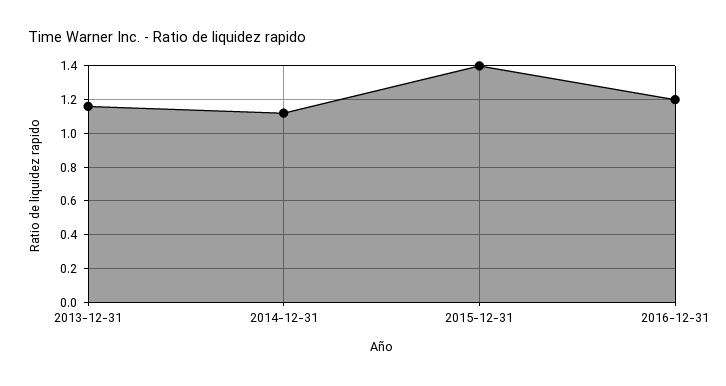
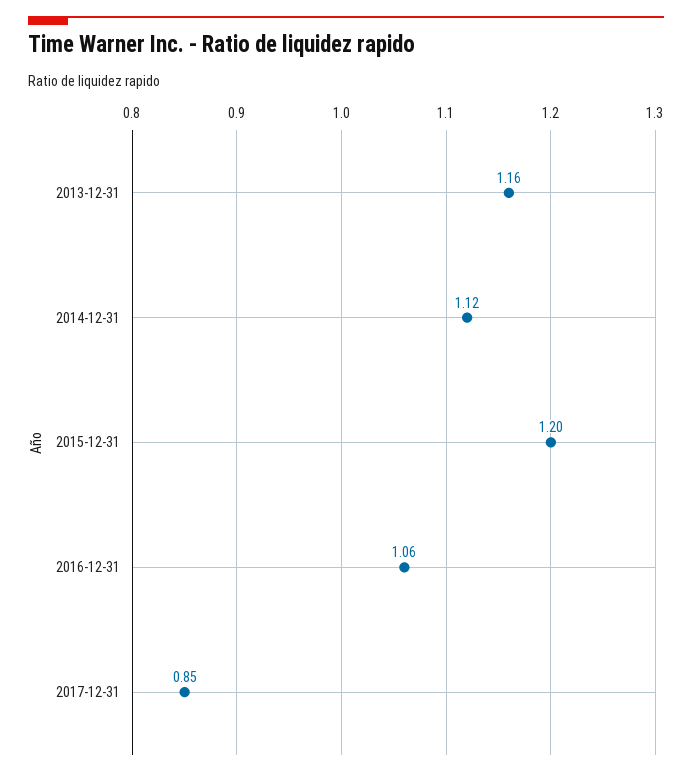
2015-12-31: 1.4 -> 1.2
2016-12-31: 1.2 -> 1.06
2017-12-31: none -> 0.85

